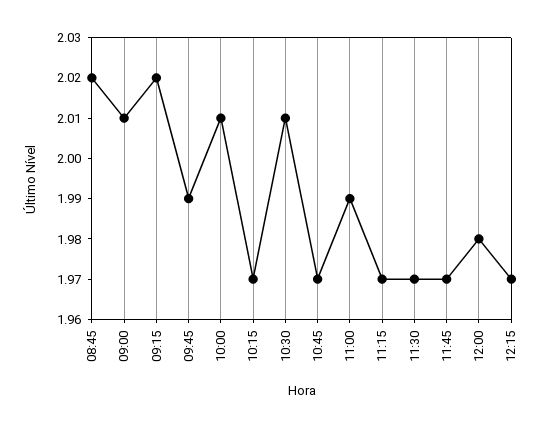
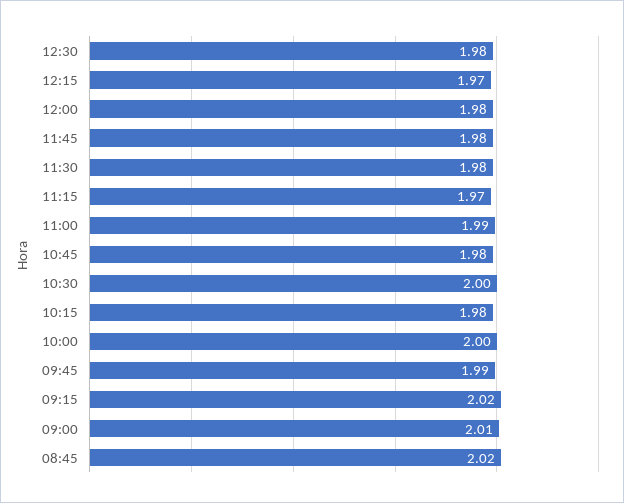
10:00: 2.01 -> 2
10:15: 1.97 -> 1.98
10:30: 2.01 -> 2
10:45: 1.97 -> 1.98
11:30: 1.97 -> 1.98
11:45: 1.97 -> 1.98
12:30: none -> 1.98

